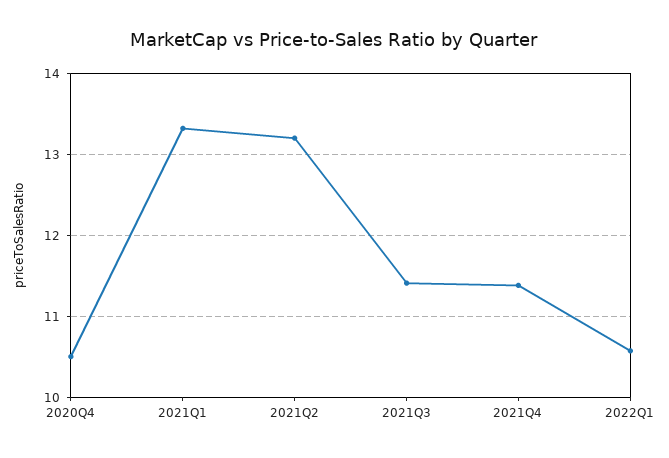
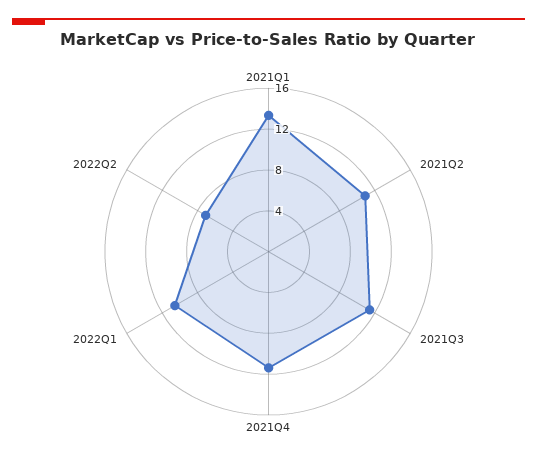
2020Q4: 10.5 -> none
2021Q2: 13.2 -> 11
2022Q2: none -> 7

